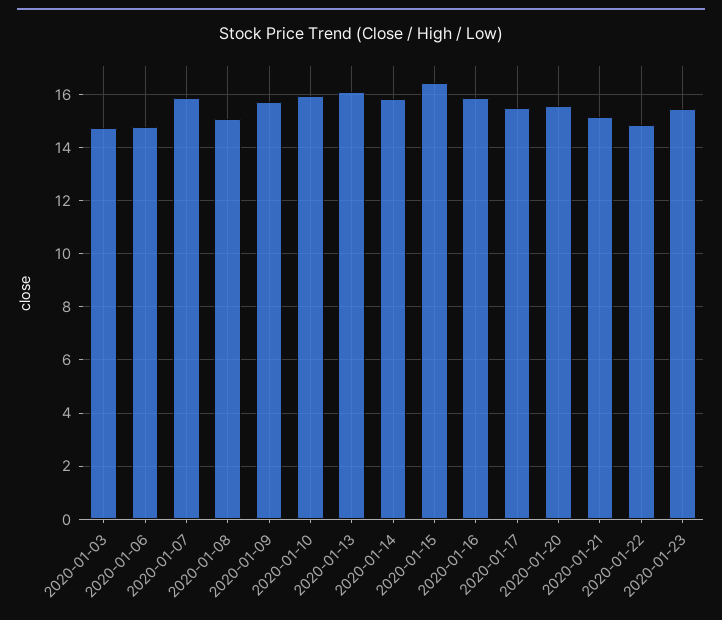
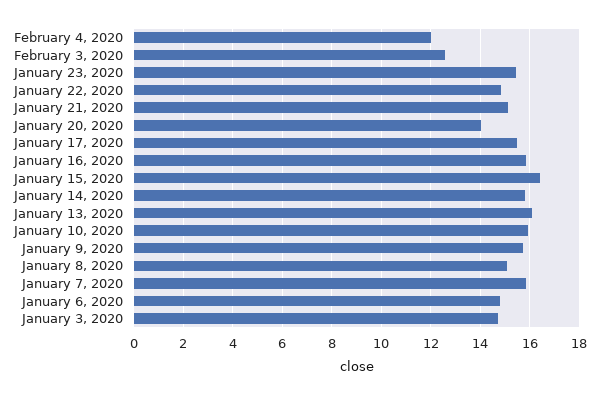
2020-01-20: 15.5 -> 14
February 4, 2020: none -> 12
February 3, 2020: none -> 12.5

